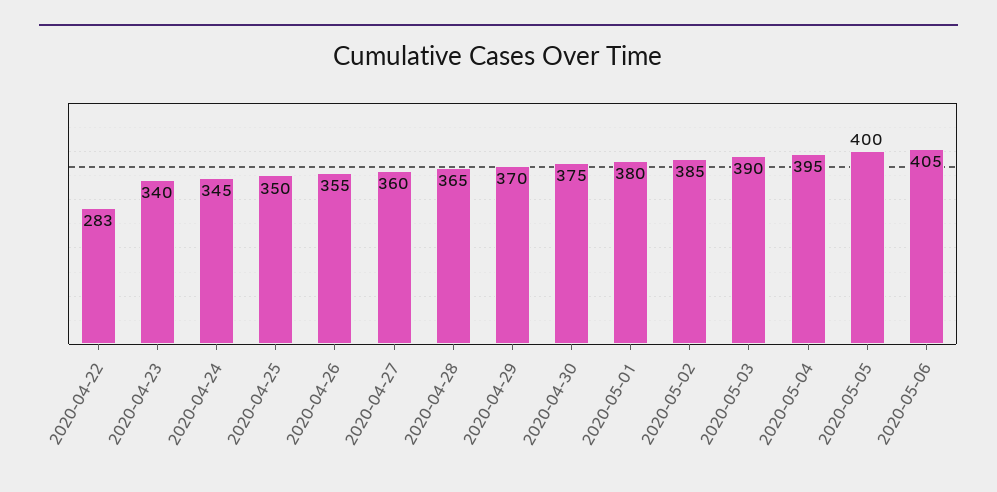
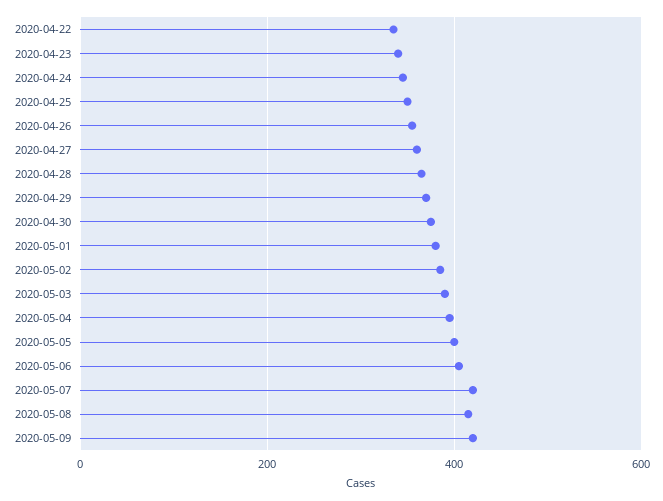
2020-04-22: 283 -> 340
2020-05-07: none -> 420
2020-05-08: none -> 420
2020-05-09: none -> 420

